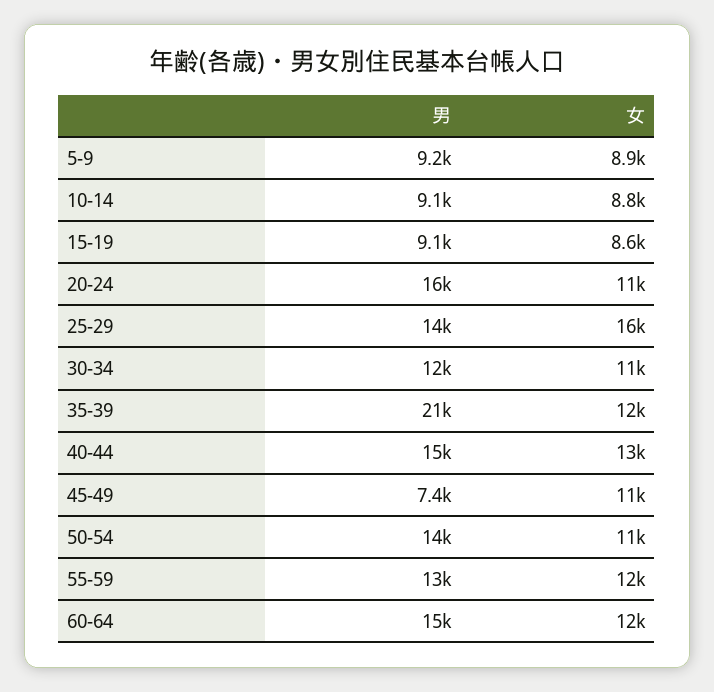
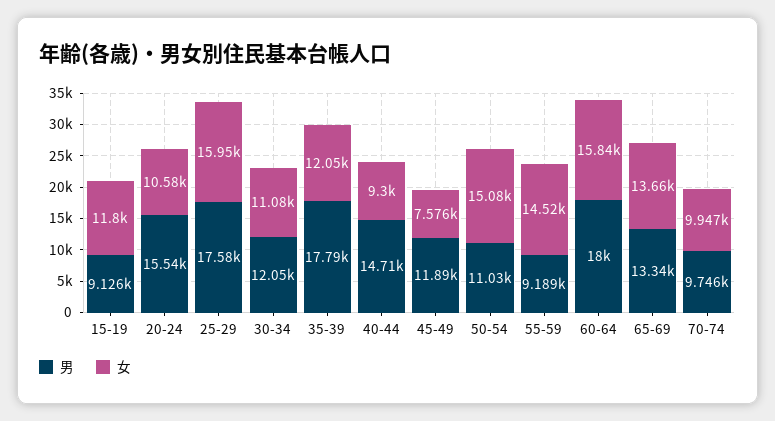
男, 5-9: 9200 -> none
女, 5-9: 8900 -> none
男, 10-14: 9100 -> none
女, 10-14: 8800 -> none
女, 15-19: 8600 -> 11800
男, 25-29: 14000 -> 17580
男, 35-39: 21000 -> 17790
女, 40-44: 13000 -> 9300
男, 45-49: 7400 -> 11890
女, 45-49: 11000 -> 7576
男, 50-54: 14000 -> 11030
女, 50-54: 11000 -> 15080
男, 55-59: 13000 -> 9189
女, 55-59: 12000 -> 14520
男, 60-64: 15000 -> 18000
女, 60-64: 12000 -> 15840
男, 65-69: none -> 13340
女, 65-69: none -> 13660
男, 70-74: none -> 9746
女, 70-74: none -> 9947

